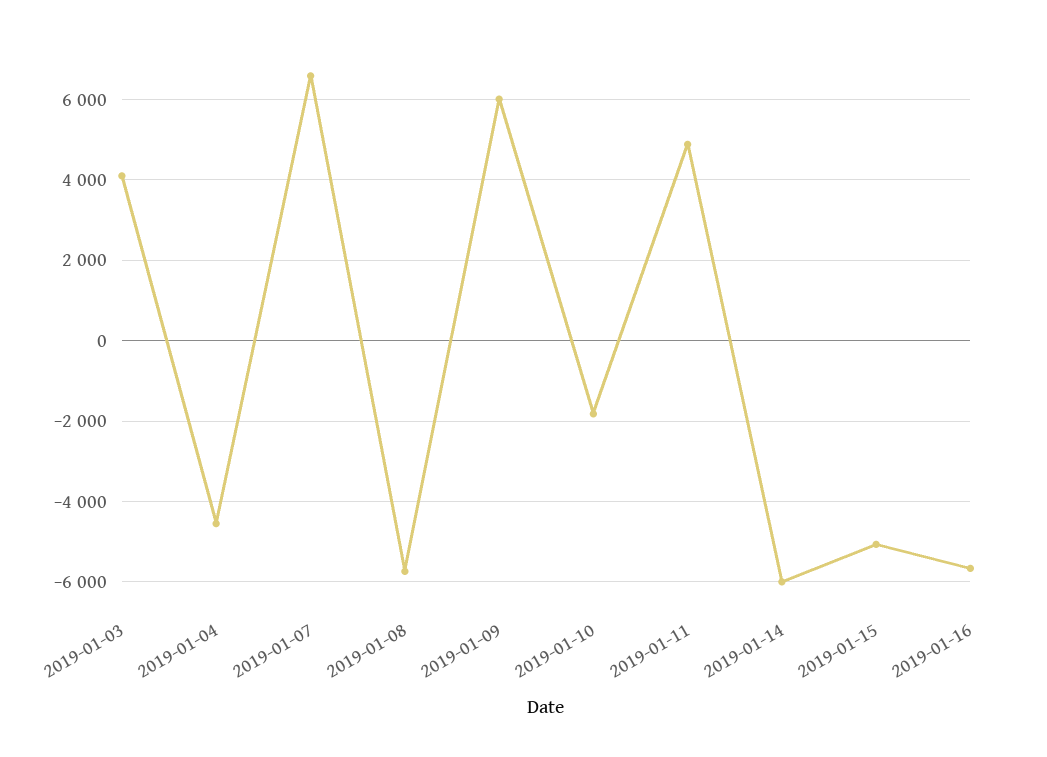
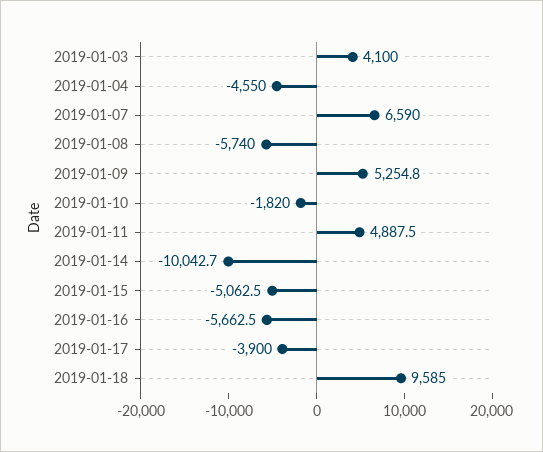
2019-01-09: 6000 -> 5254.8
2019-01-14: -6000 -> -10042.7
2019-01-17: none -> -3900
2019-01-18: none -> 9585

